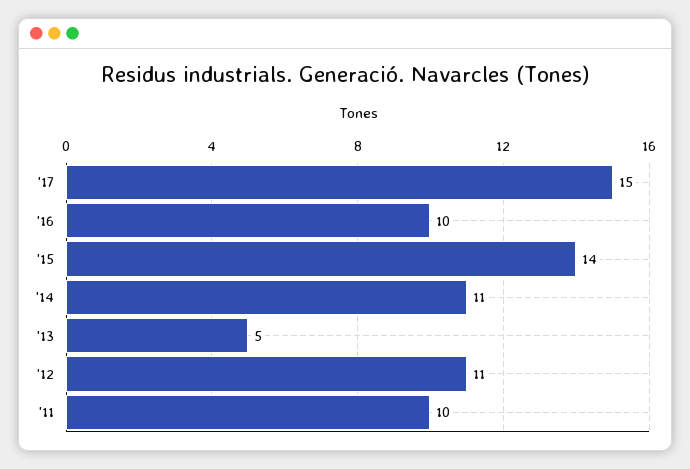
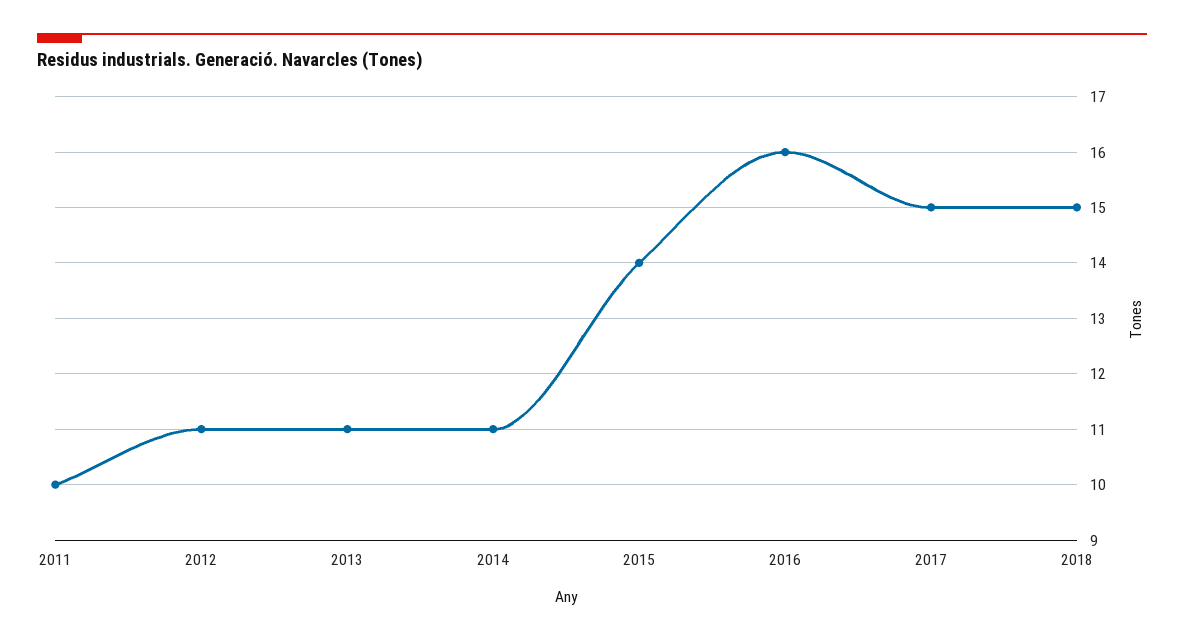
'16: 10 -> 16
'13: 5 -> 11
2018: none -> 15

